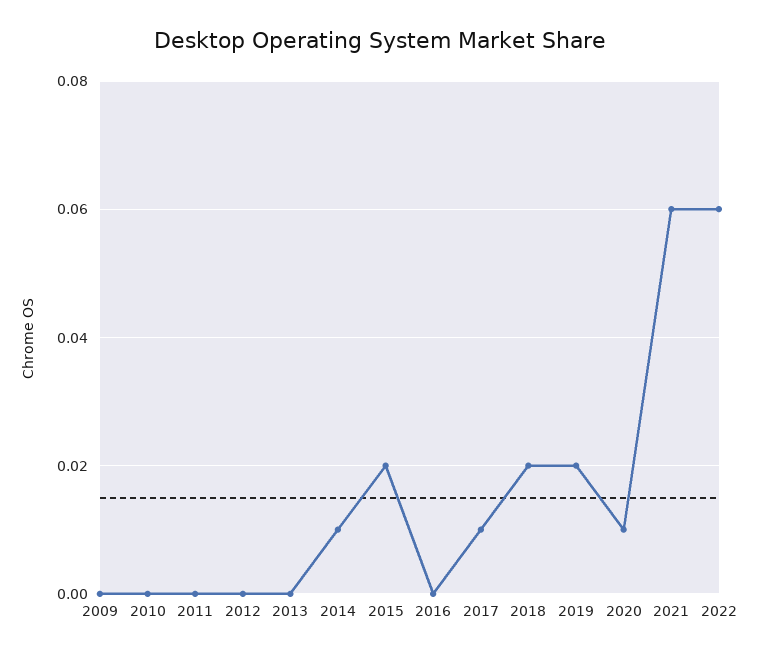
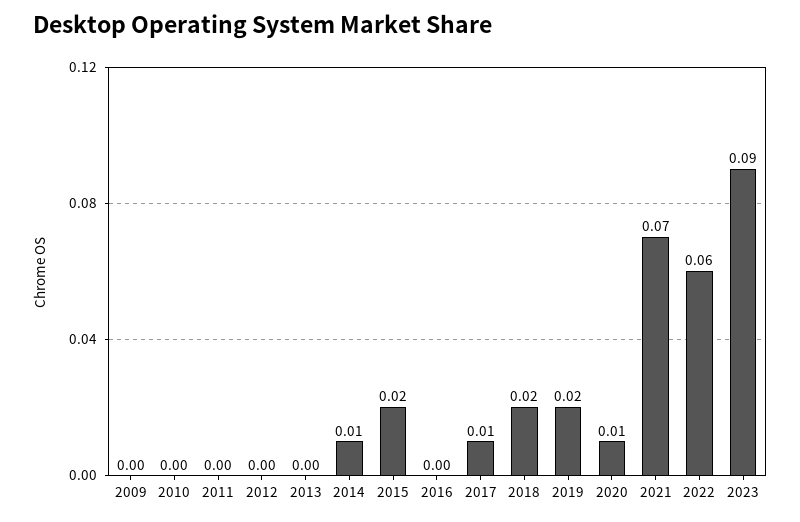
2021: 0.06 -> 0.07
2023: none -> 0.09

